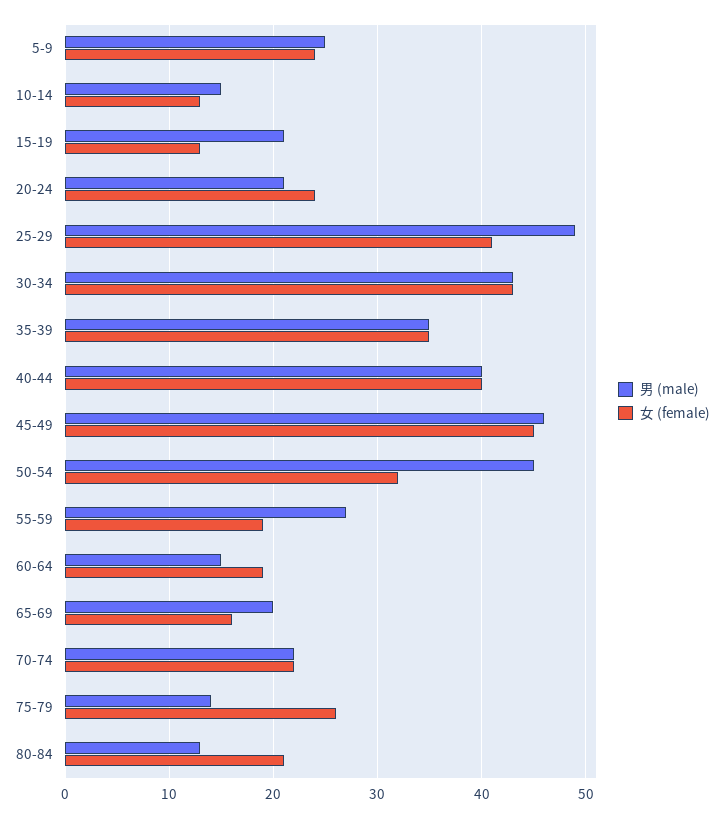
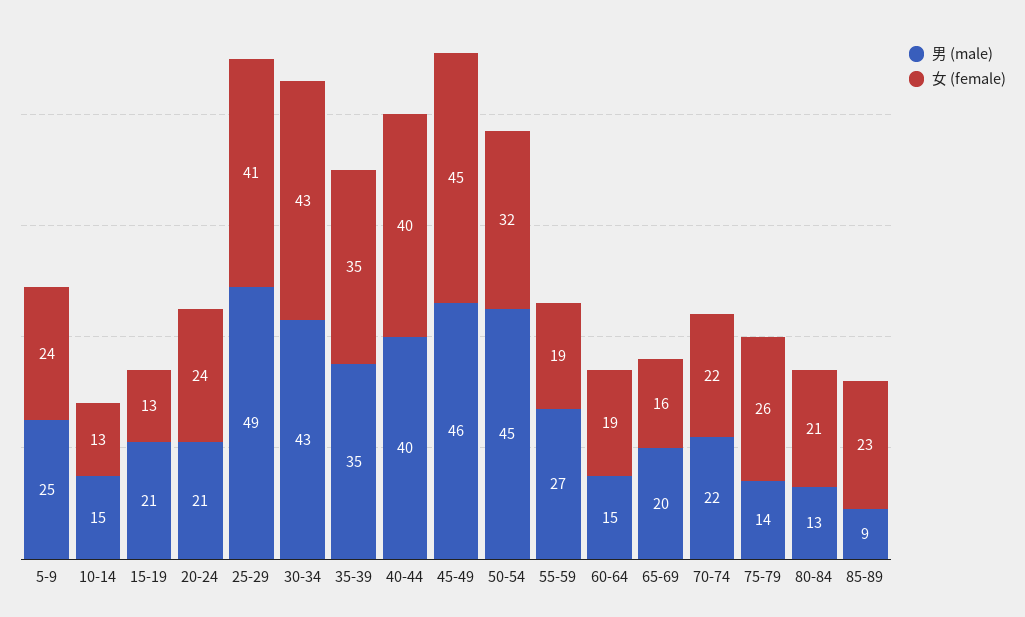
男 (male), 85-89: none -> 9
女 (female), 85-89: none -> 23

